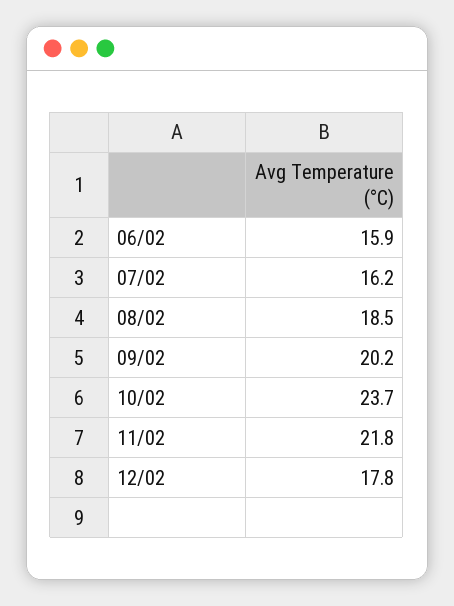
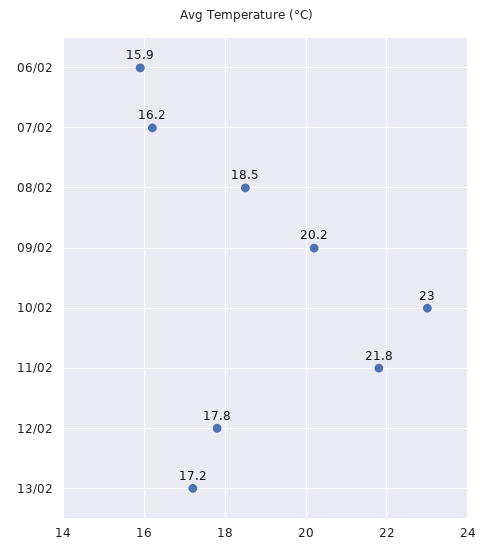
10/02: 23.7 -> 23
13/02: none -> 17.2

